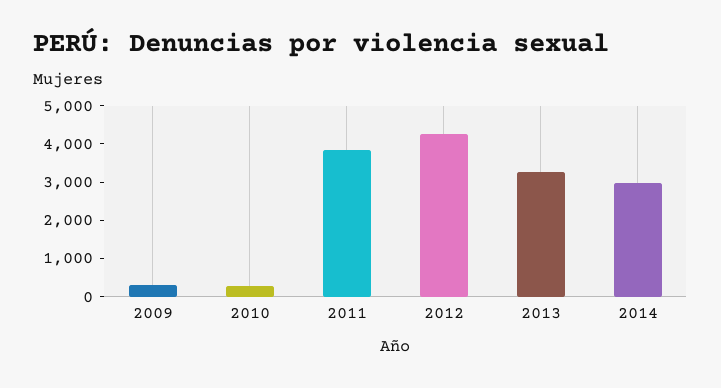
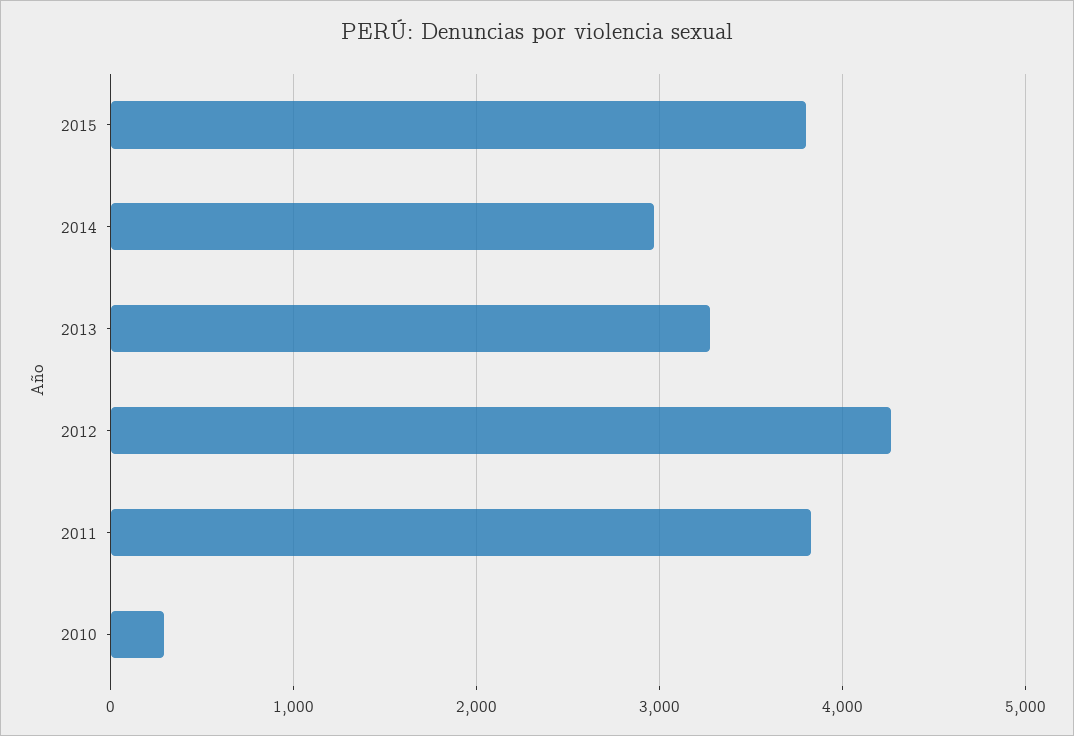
2009: 250 -> none
2015: none -> 3800

